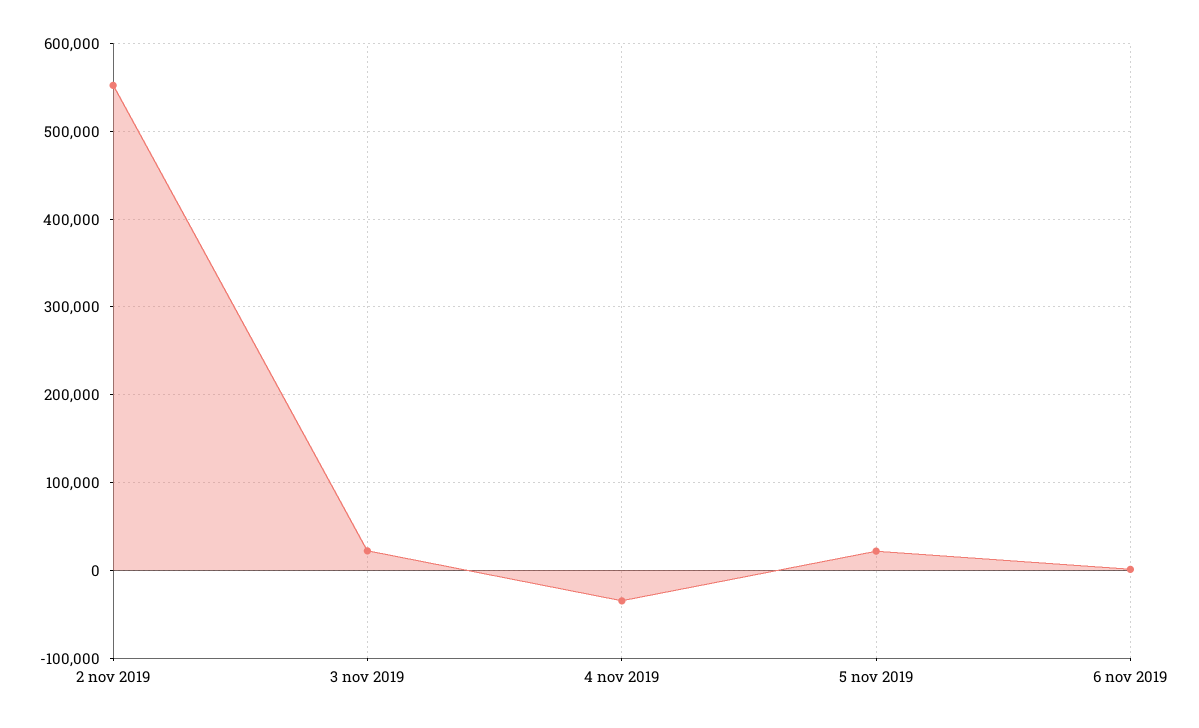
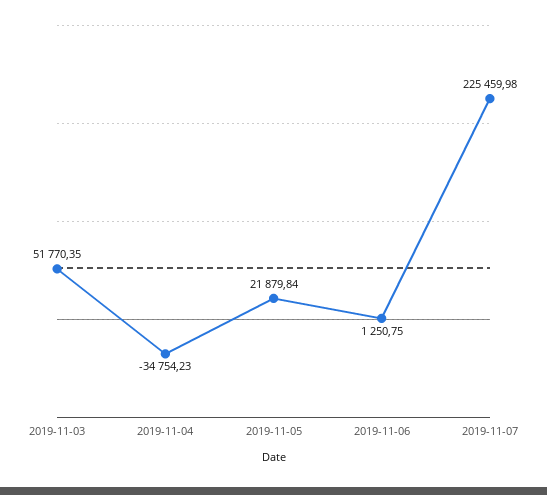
2 nov 2019: 550000 -> none
3 nov 2019: 20000 -> 51770.35
2019-11-07: none -> 225459.98

